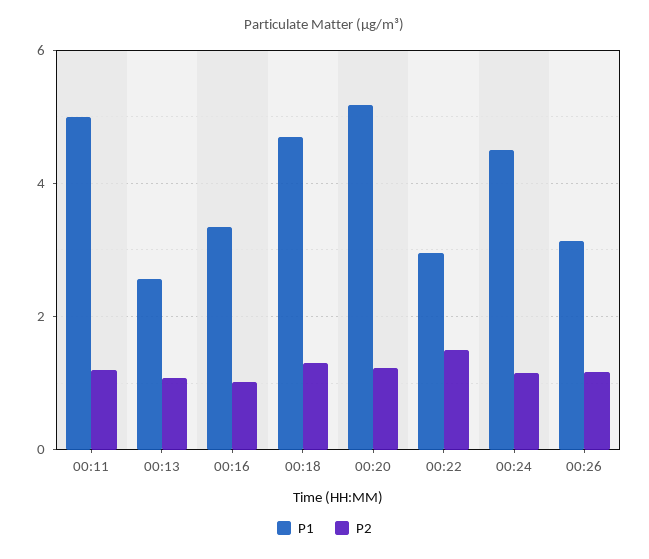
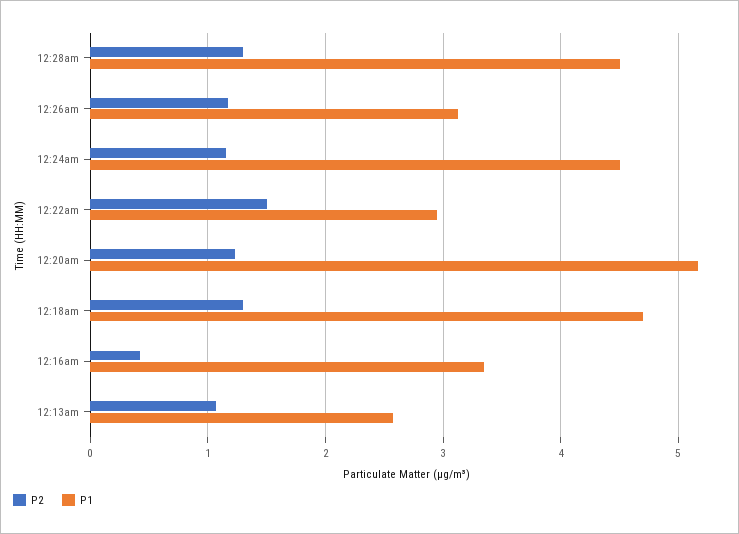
P1, 00:11: 5 -> none
P2, 00:11: 1.2 -> none
P2, 00:16: 1 -> 0.4
P2, 12:28am: none -> 1.3
P1, 12:28am: none -> 4.5

